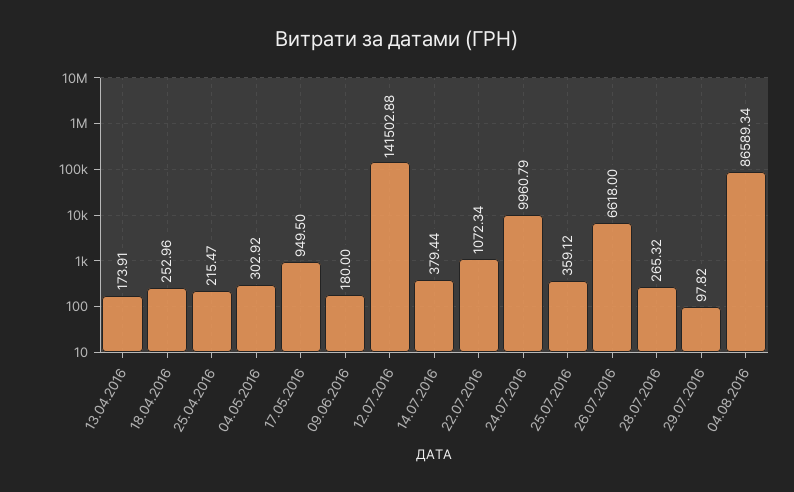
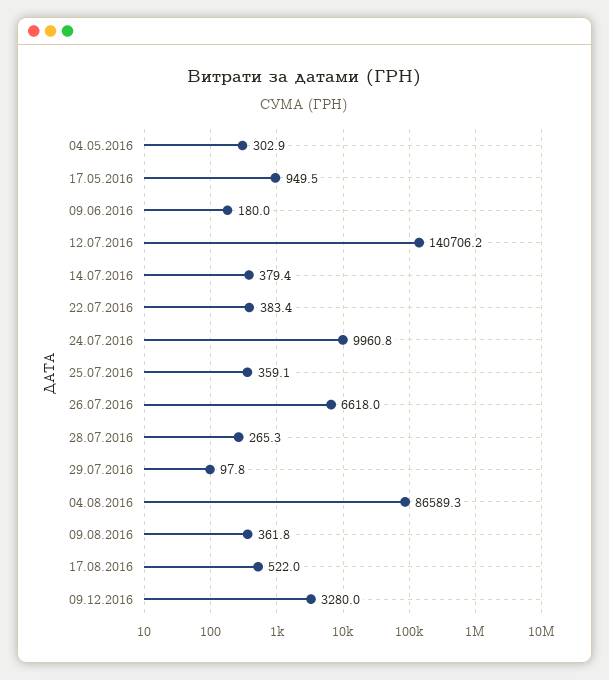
13.04.2016: 173.91 -> none
18.04.2016: 252.96 -> none
25.04.2016: 215.47 -> none
12.07.2016: 141502.88 -> 140706.2
22.07.2016: 1072.34 -> 383.4
09.08.2016: none -> 361.8
17.08.2016: none -> 522
09.12.2016: none -> 3280

